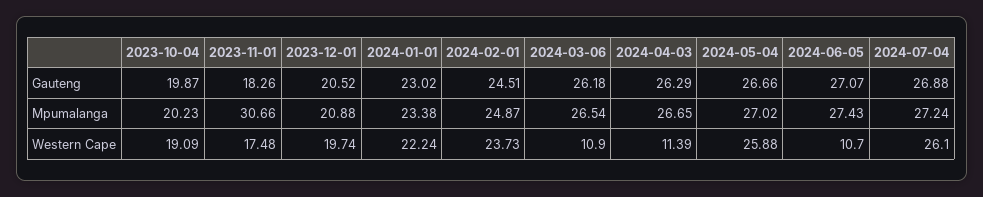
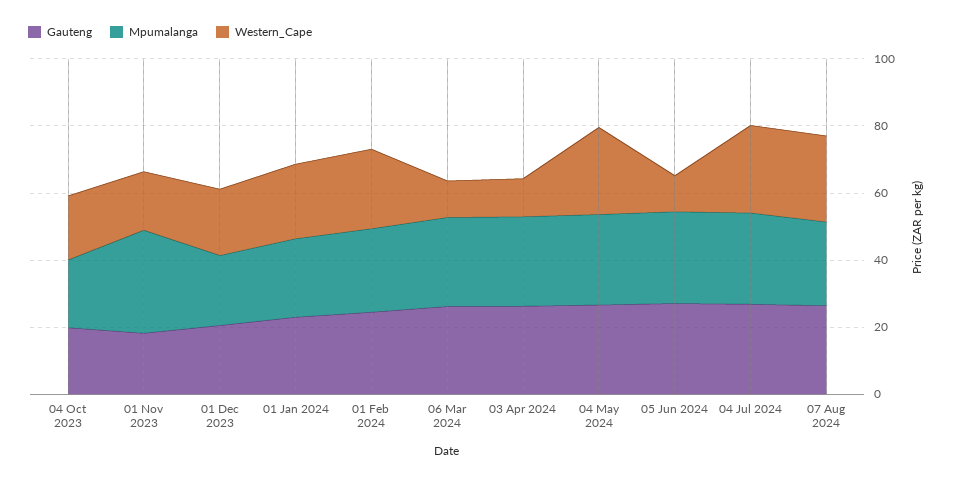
Gauteng, 07 Aug 2024: none -> 25
Mpumalanga, 07 Aug 2024: none -> 25
Western Cape, 07 Aug 2024: none -> 25

